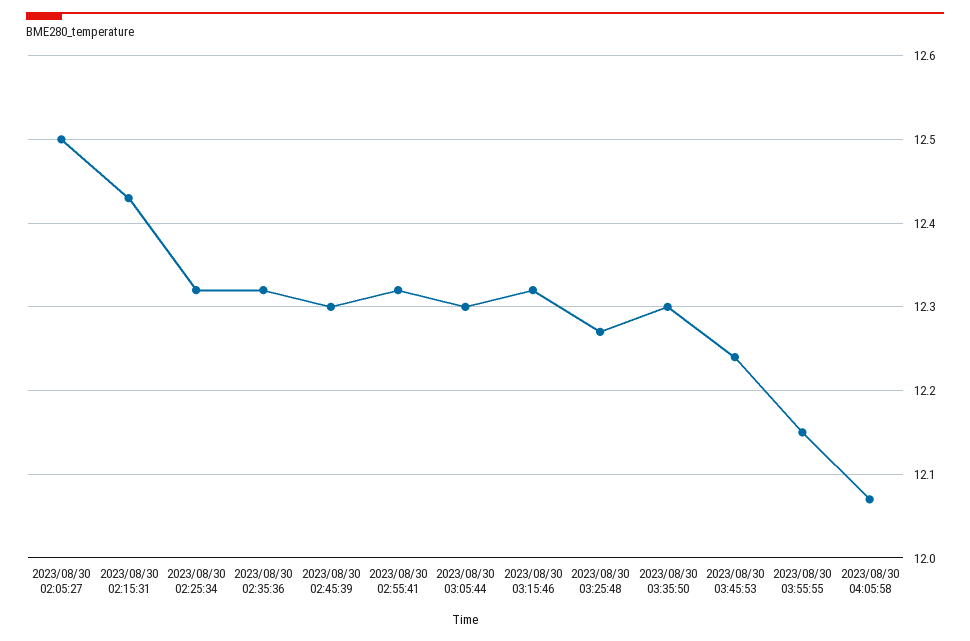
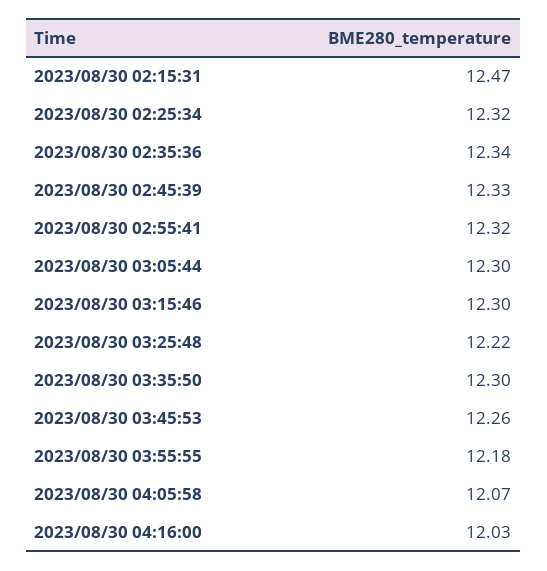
2023/08/30 02:05:27: 12.5 -> none
2023/08/30 02:15:31: 12.43 -> 12.47
2023/08/30 02:35:36: 12.32 -> 12.34
2023/08/30 02:45:39: 12.3 -> 12.33
2023/08/30 03:15:46: 12.32 -> 12.3
2023/08/30 03:25:48: 12.27 -> 12.22
2023/08/30 03:45:53: 12.24 -> 12.26
2023/08/30 03:55:55: 12.15 -> 12.18
2023/08/30 04:16:00: none -> 12.03

